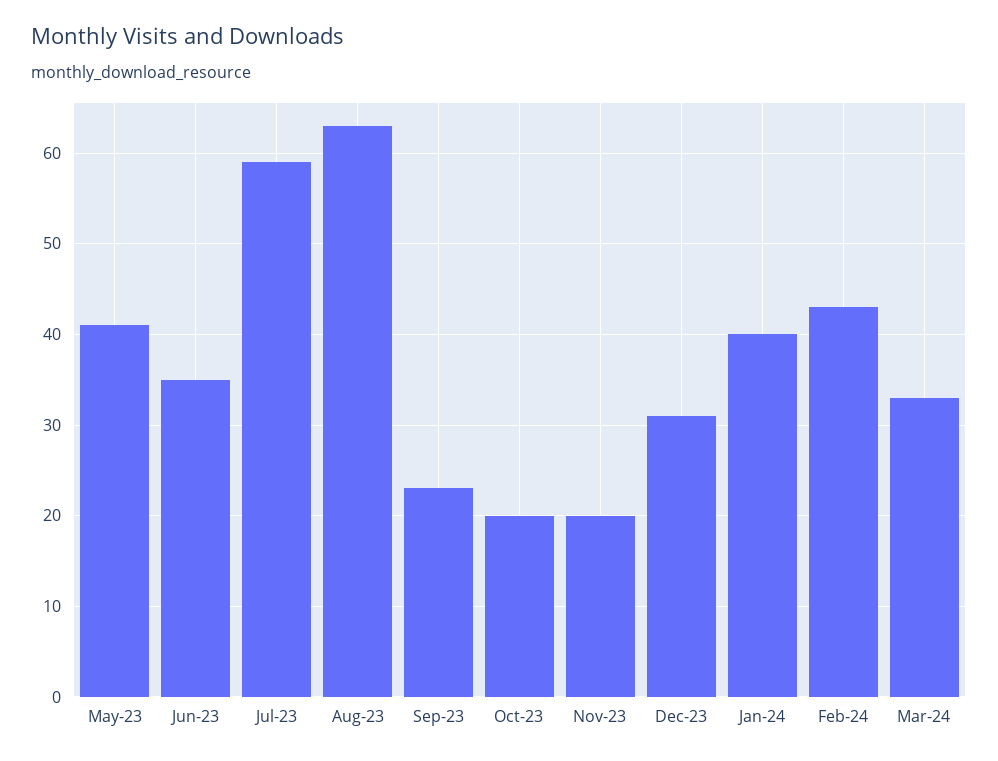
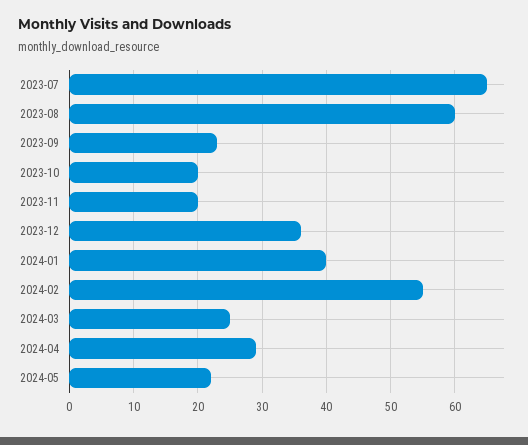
May-23: 41 -> none
Jun-23: 35 -> none
Jul-23: 59 -> 65
Aug-23: 63 -> 60
Dec-23: 31 -> 36
Feb-24: 43 -> 55
Mar-24: 33 -> 25
2024-04: none -> 29
2024-05: none -> 22

